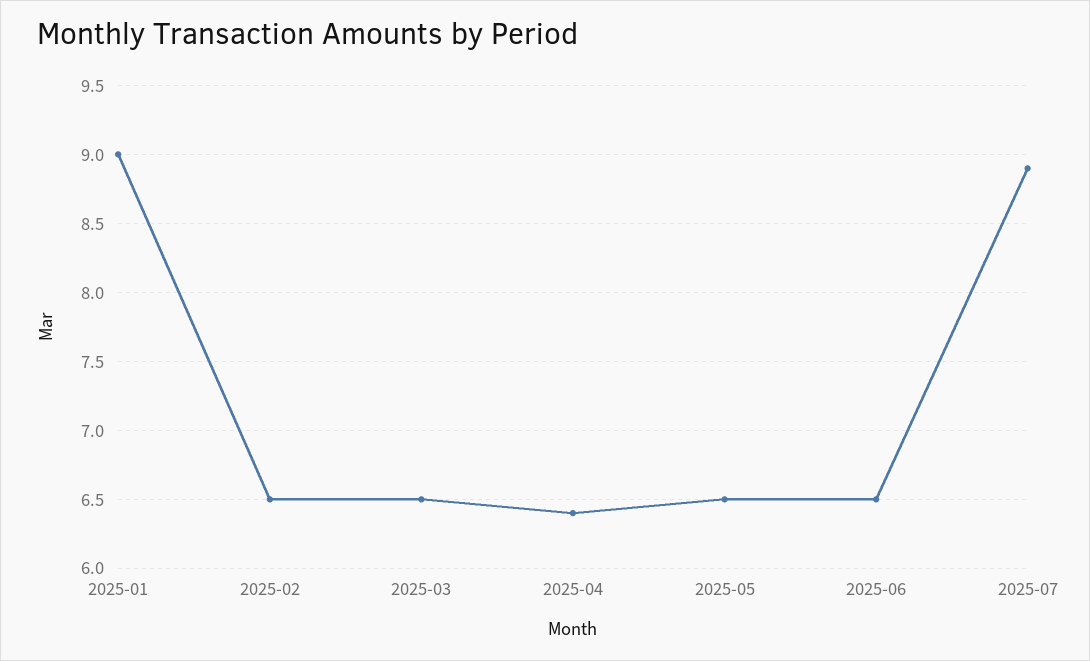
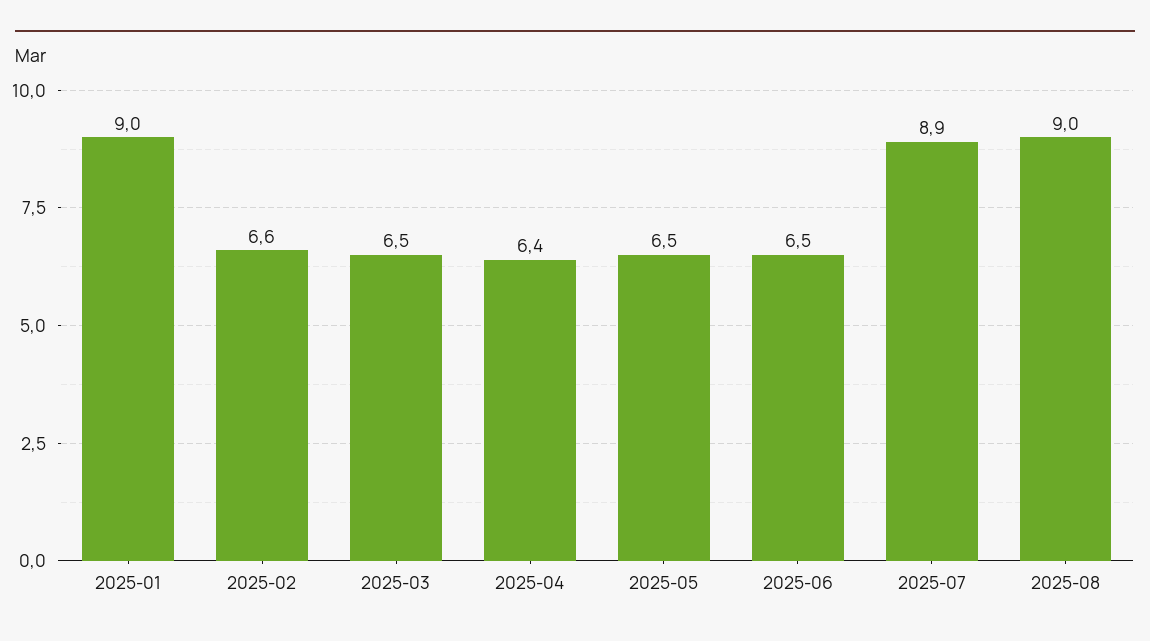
2025-02: 6.5 -> 6.6
2025-08: none -> 9

